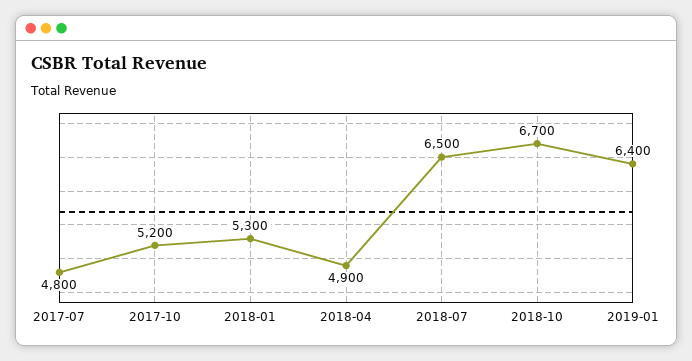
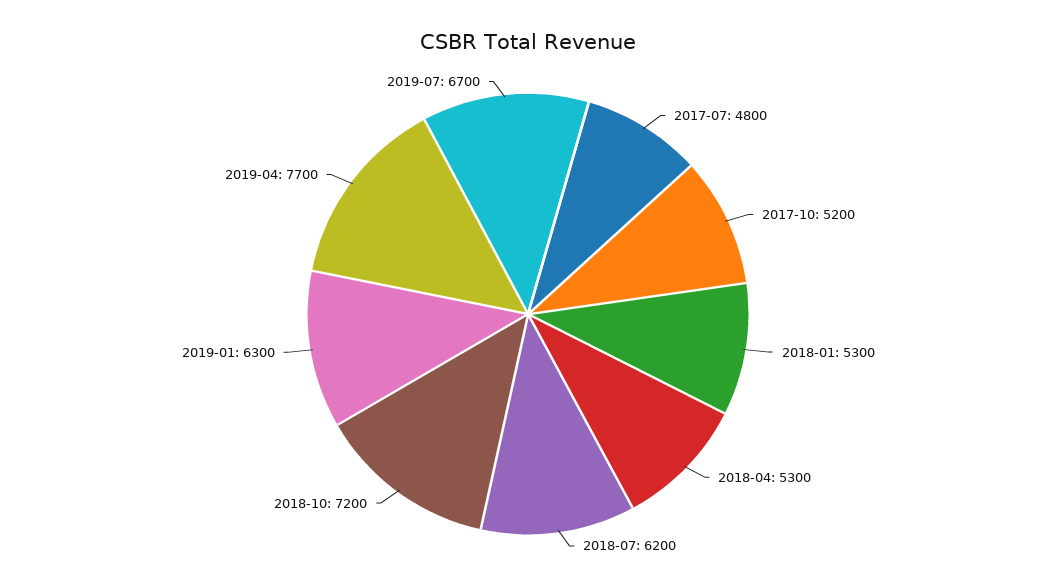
2018-04: 4900 -> 5300
2018-07: 6500 -> 6200
2018-10: 6700 -> 7200
2019-01: 6400 -> 6300
2019-04: none -> 7700
2019-07: none -> 6700

